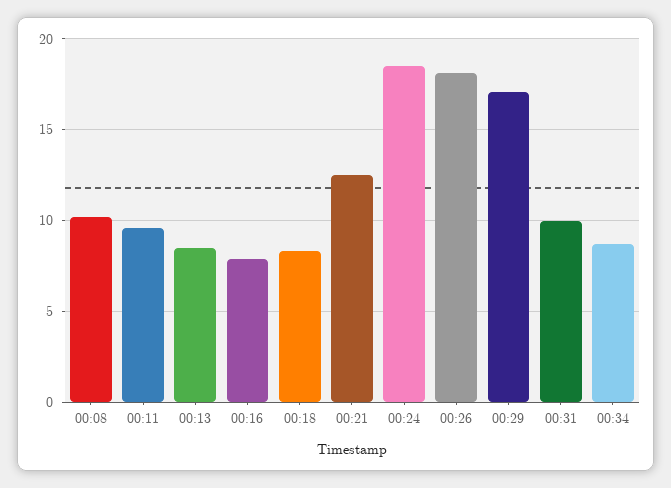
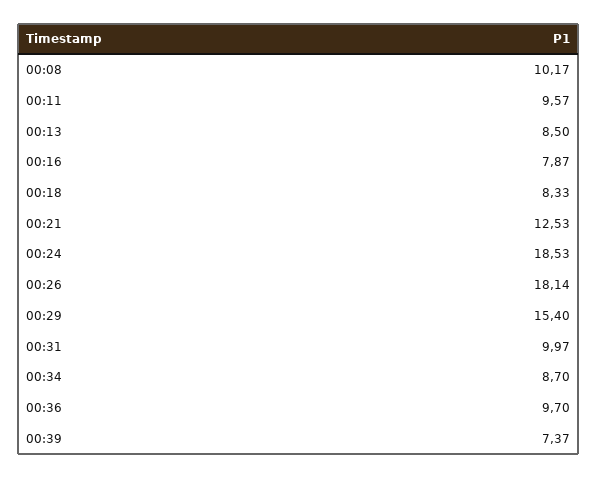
00:29: 17 -> 15.4
00:36: none -> 9.7
00:39: none -> 7.37

